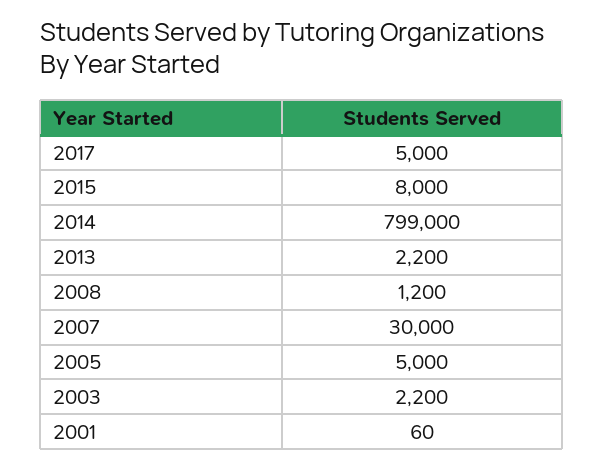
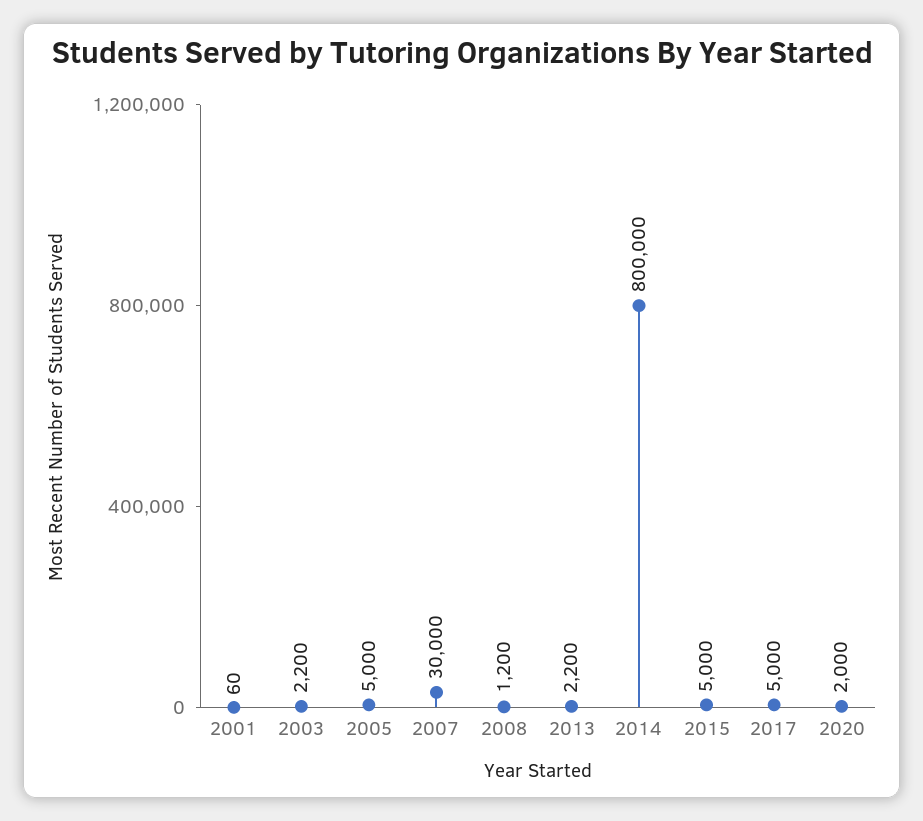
2015: 8000 -> 5000
2014: 799000 -> 800000
2020: none -> 2000

